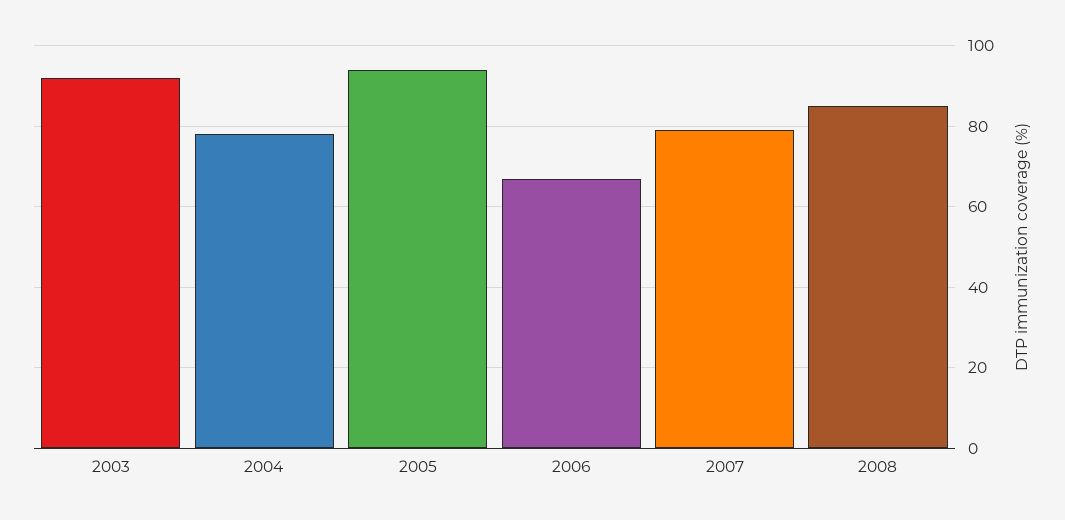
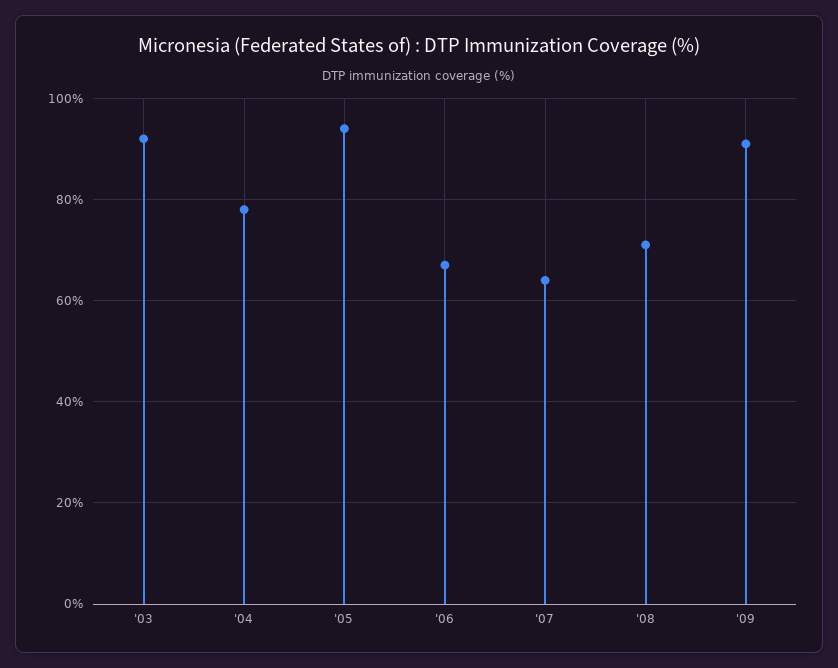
2007: 80 -> 65
2008: 85 -> 70
'09: none -> 90

